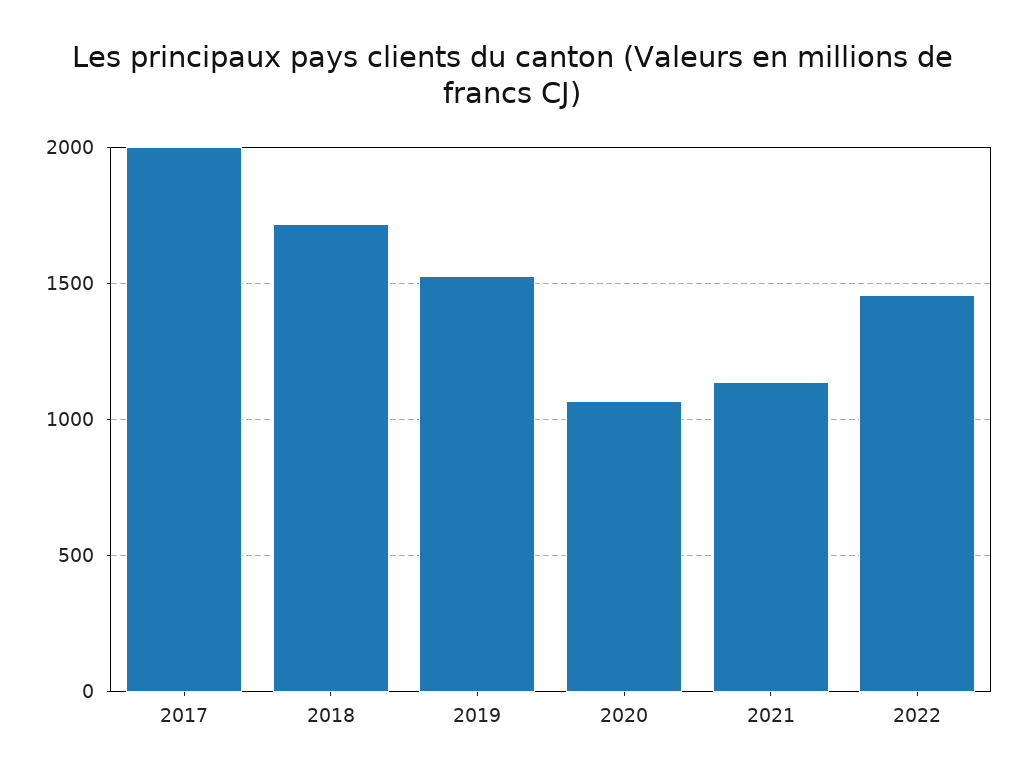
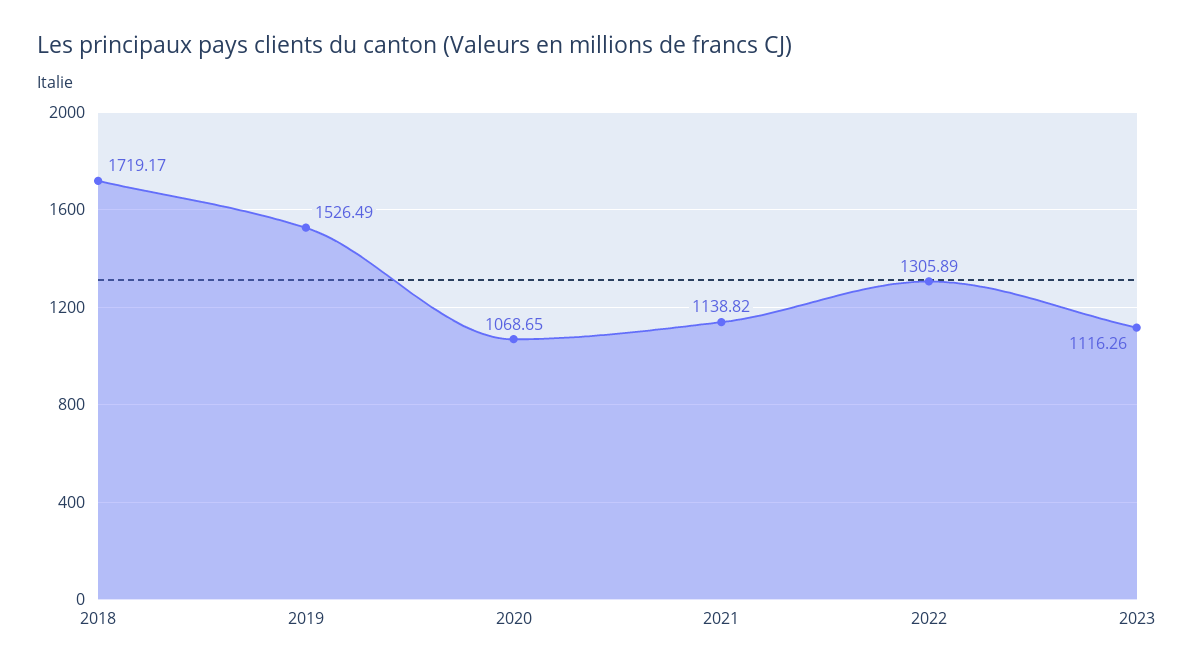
2017: 2000 -> none
2022: 1450 -> 1305.89
2023: none -> 1116.26

